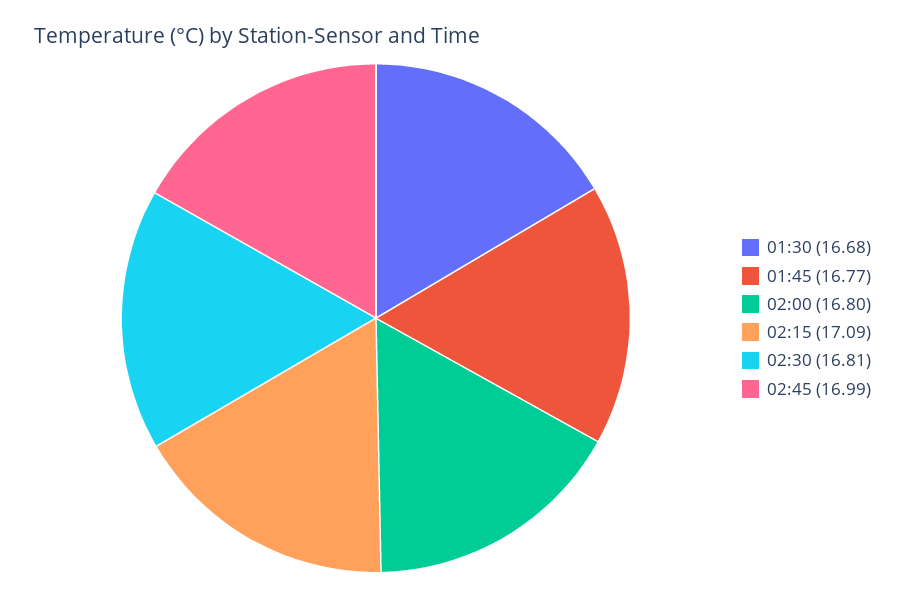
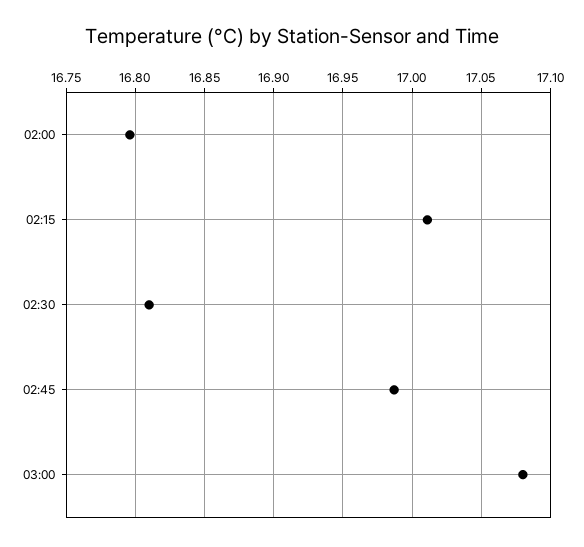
01:30: 16.68 -> none
01:45: 16.77 -> none
02:15: 17.09 -> 17.01
03:00: none -> 17.08

